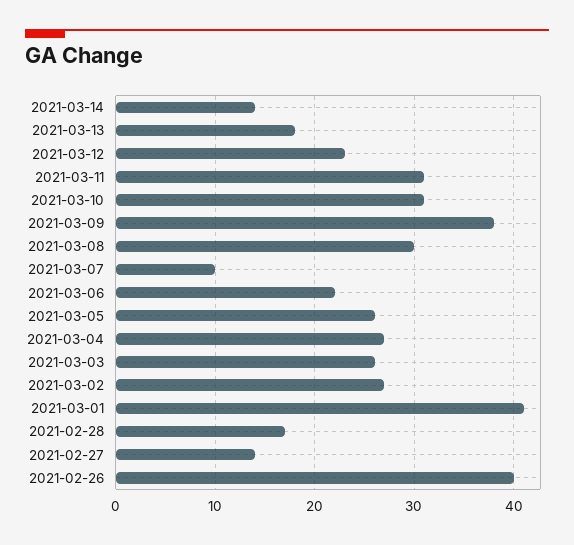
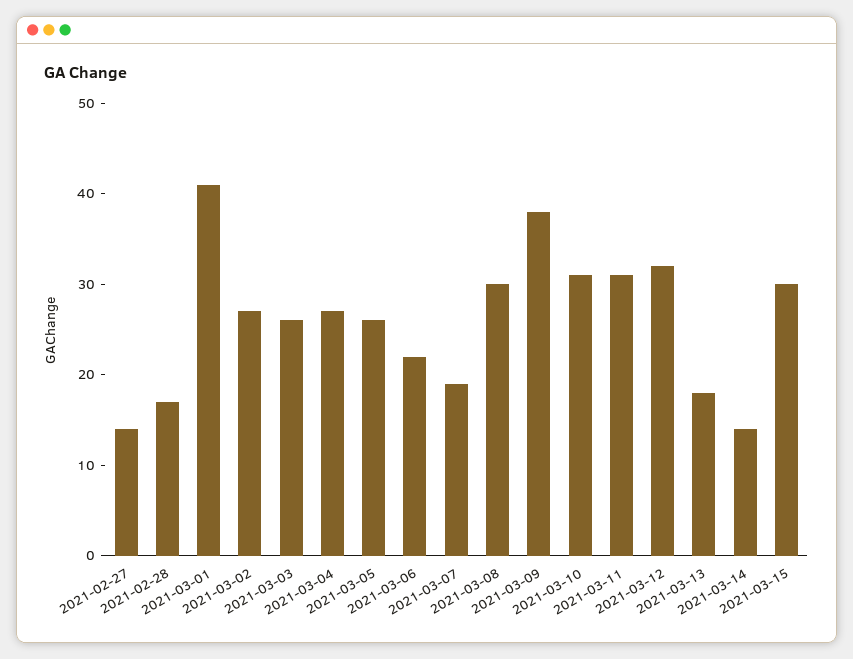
2021-03-12: 23 -> 32
2021-03-07: 10 -> 19
2021-02-26: 40 -> none
2021-03-15: none -> 30

